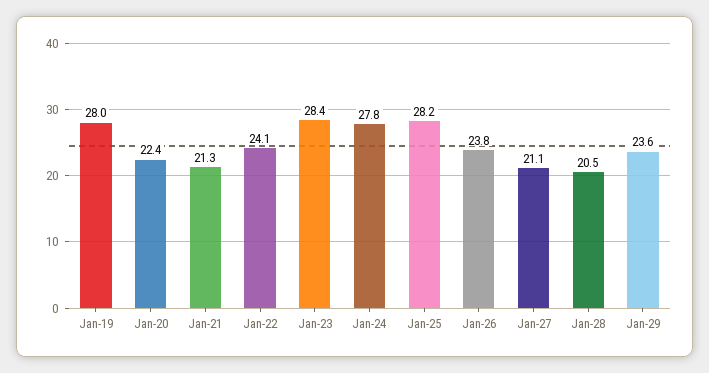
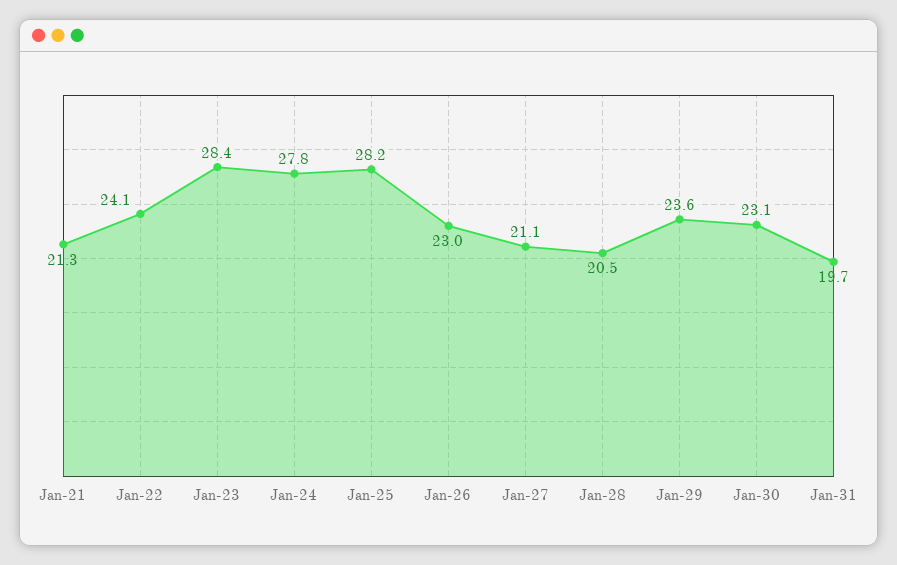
Jan-19: 28 -> none
Jan-20: 22.4 -> none
Jan-26: 23.8 -> 23
Jan-30: none -> 23.1
Jan-31: none -> 19.7

